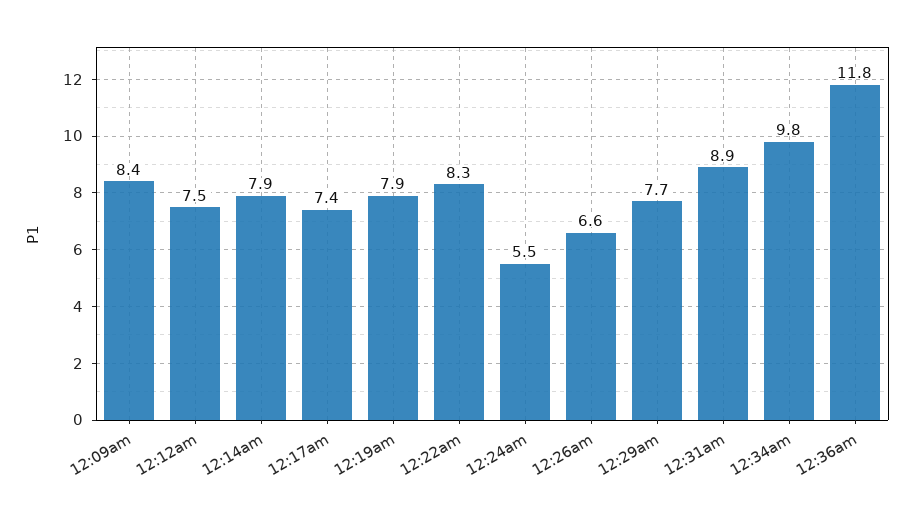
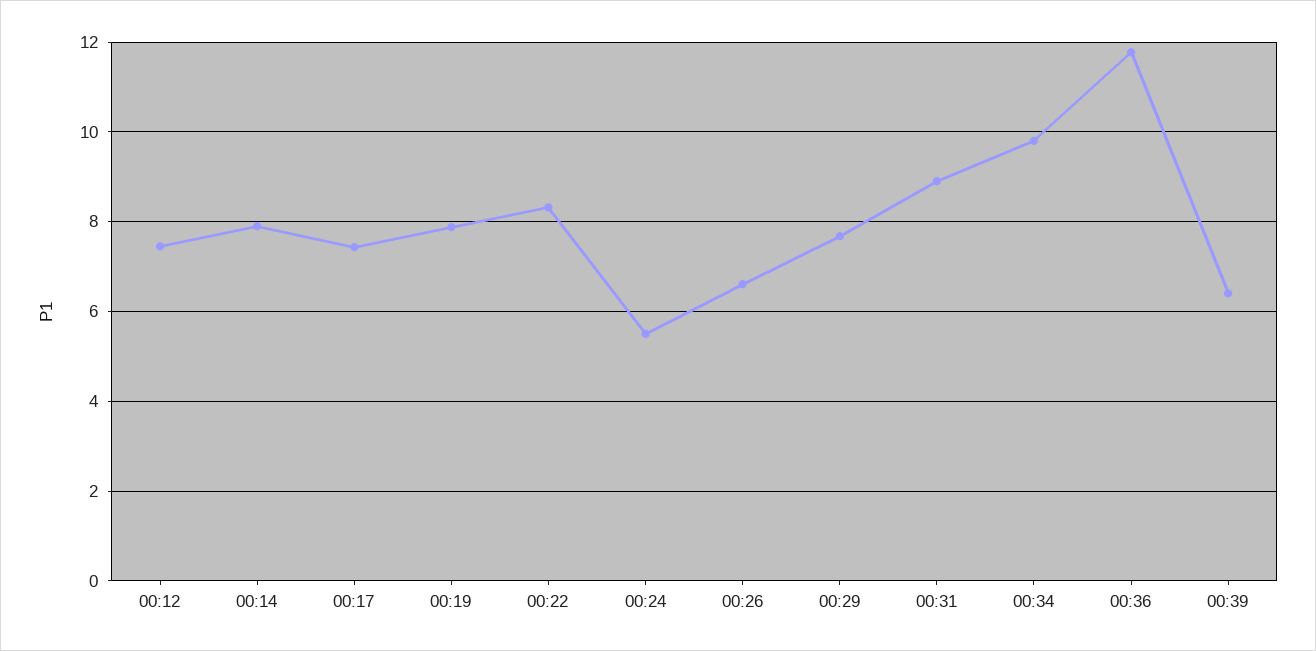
12:09am: 8.4 -> none
00:39: none -> 6.4

